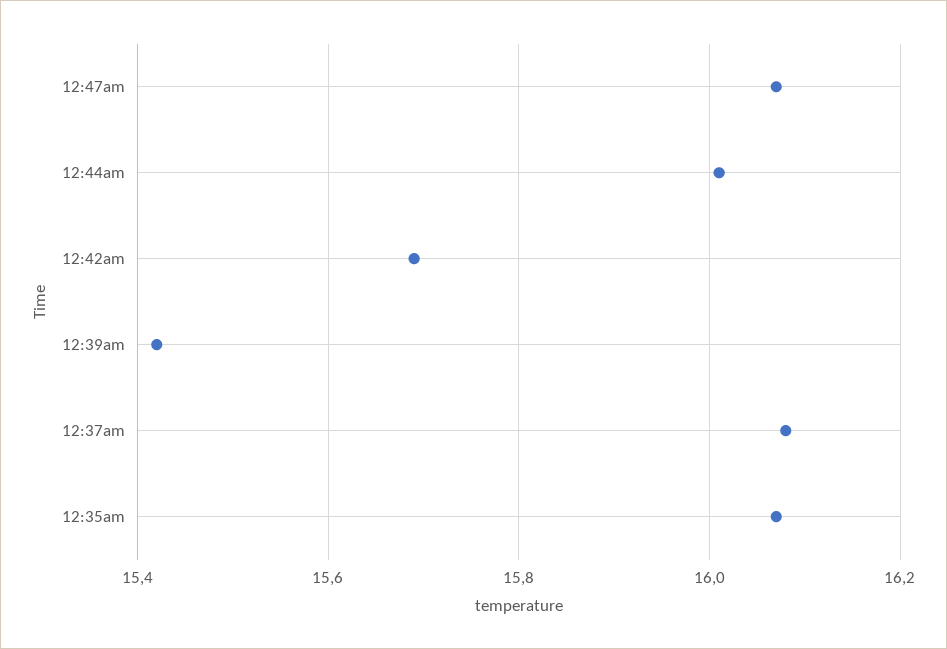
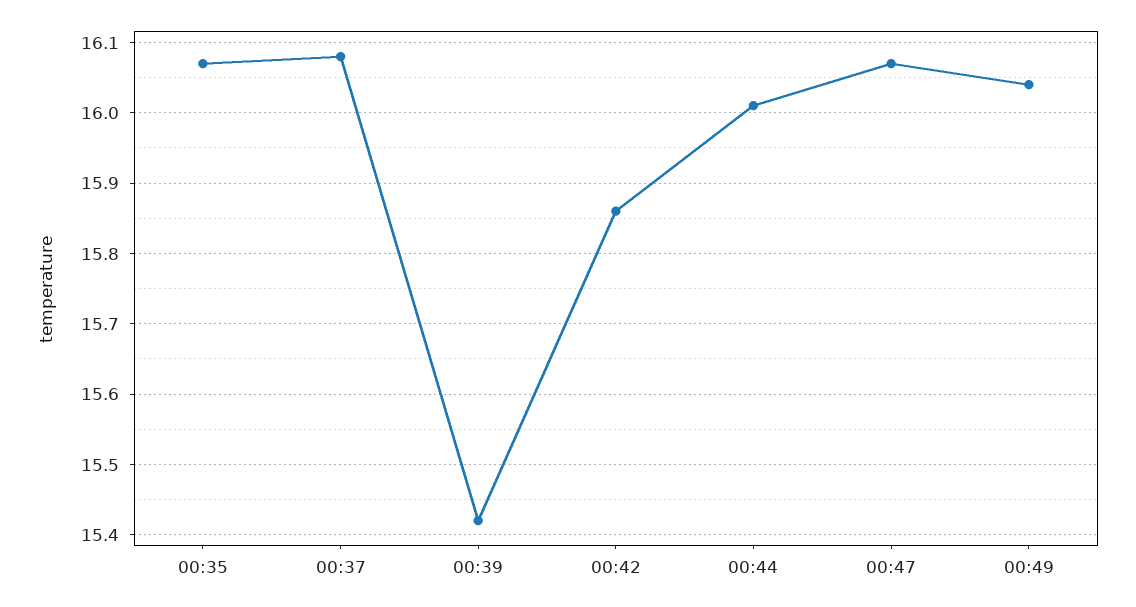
12:42am: 15.7 -> 15.86
00:49: none -> 16.04

